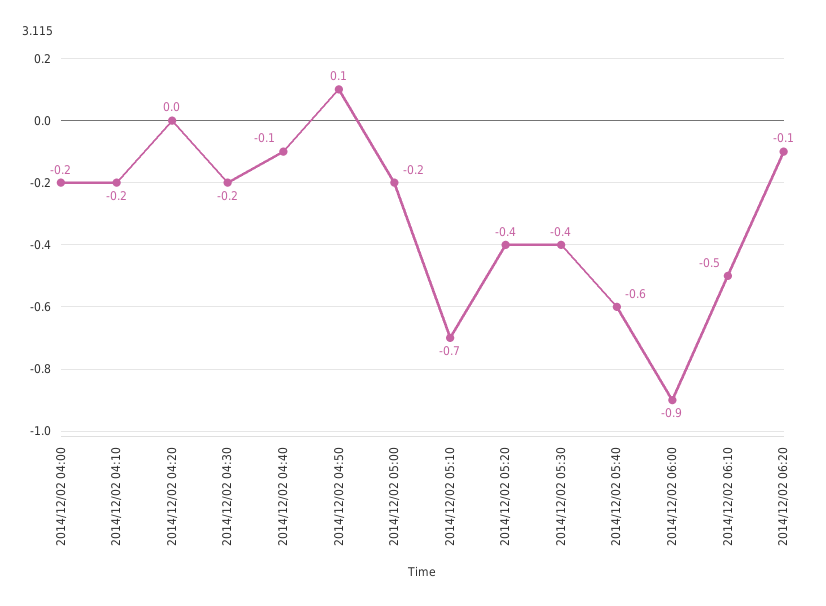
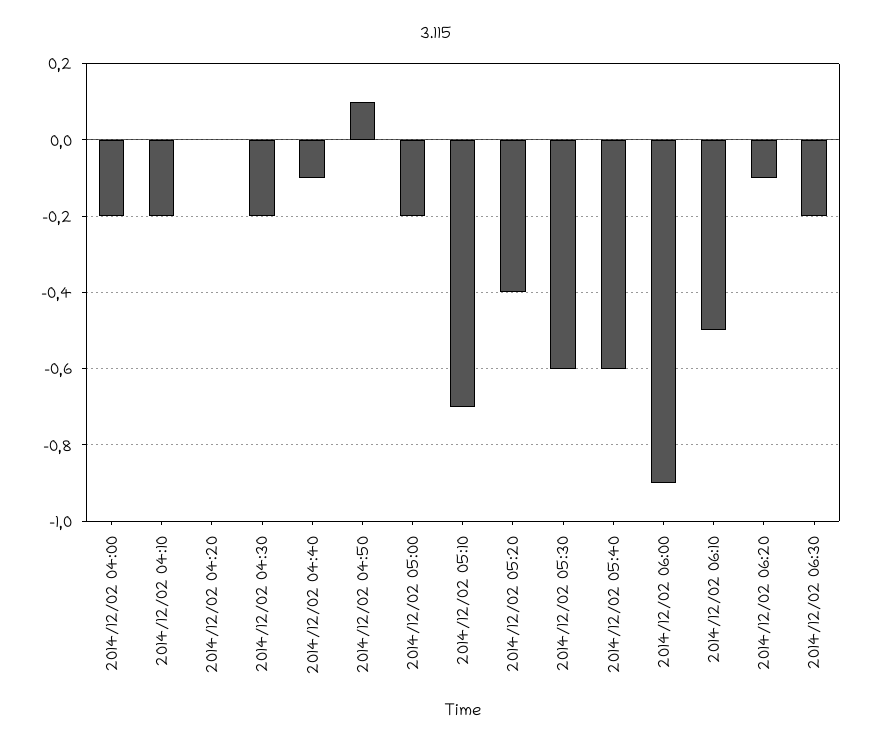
2014/12/02 05:30: -0.4 -> -0.6
2014/12/02 06:30: none -> -0.2

